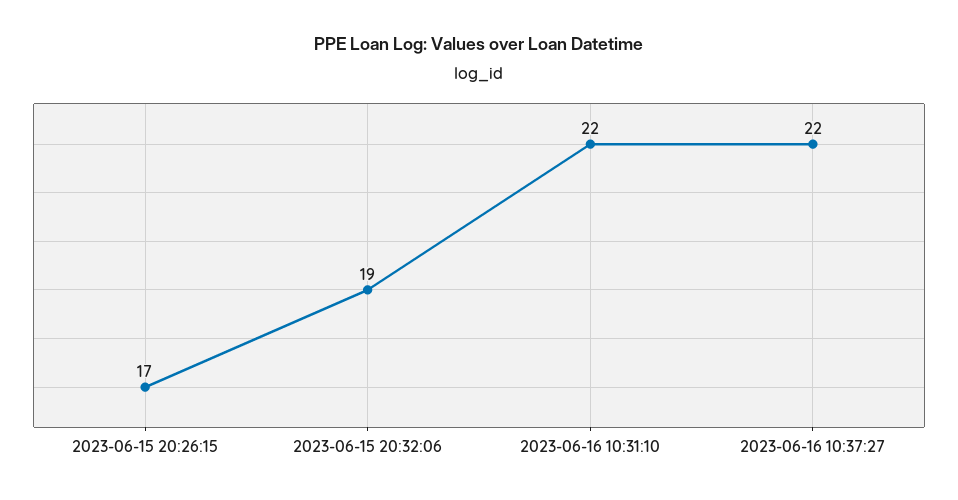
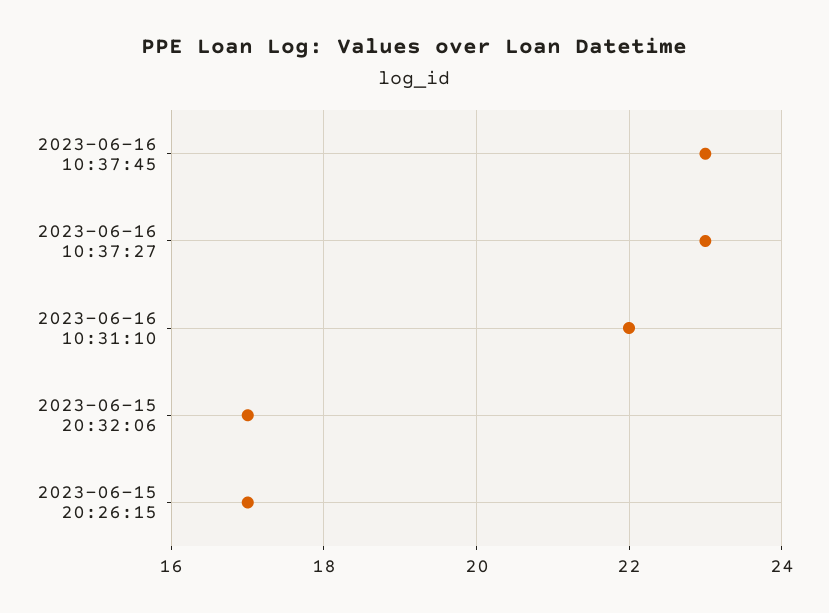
2023-06-15 20:32:06: 19 -> 17
2023-06-16 10:37:27: 22 -> 23
2023-06-16 10:37:45: none -> 23

